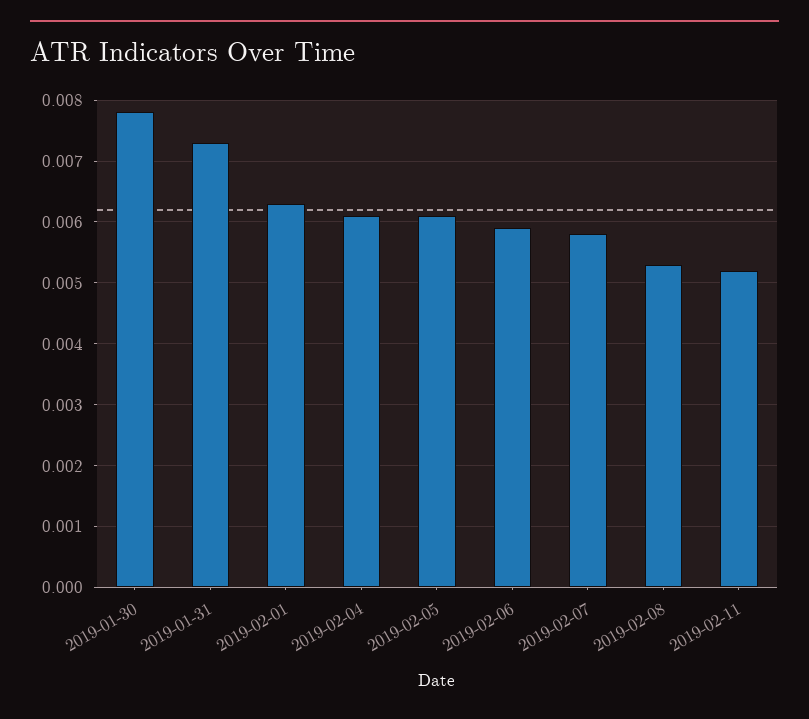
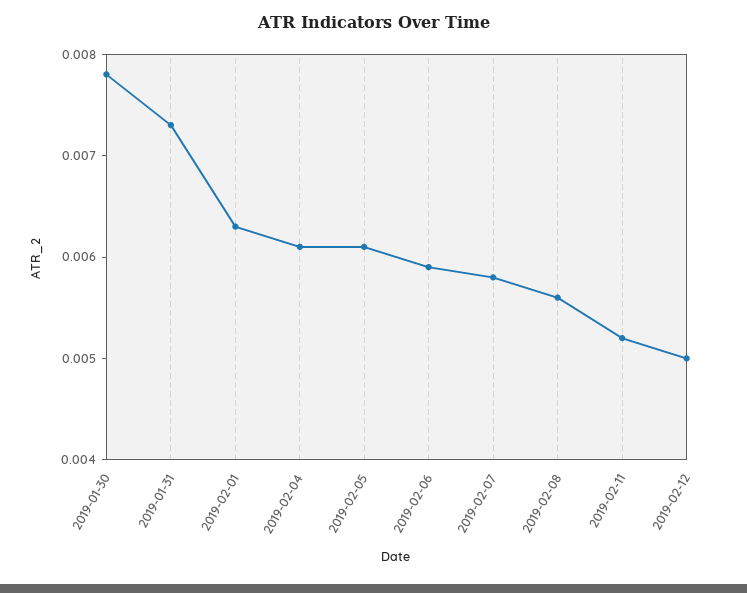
2019-02-08: 0.0053 -> 0.0056
2019-02-12: none -> 0.005

